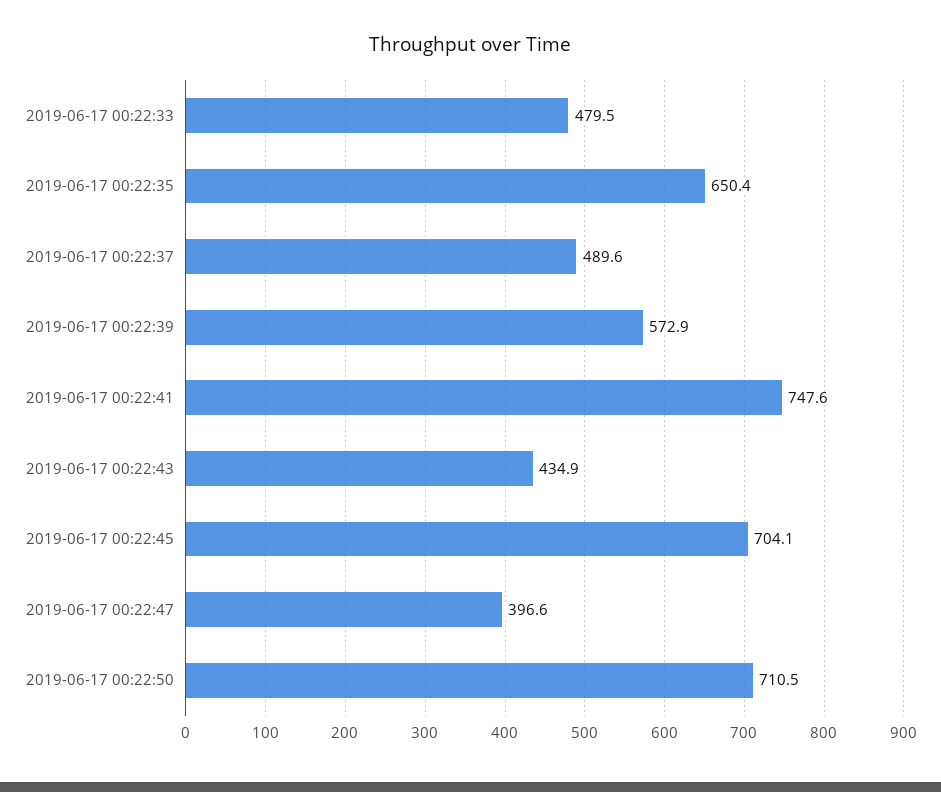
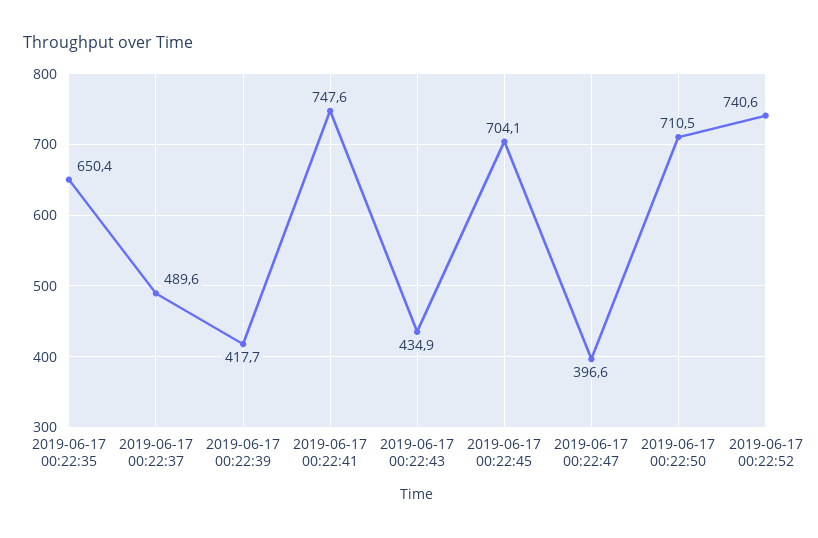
2019-06-17 00:22:33: 479.5 -> none
2019-06-17 00:22:39: 572.9 -> 417.7
2019-06-17 00:22:52: none -> 740.6

